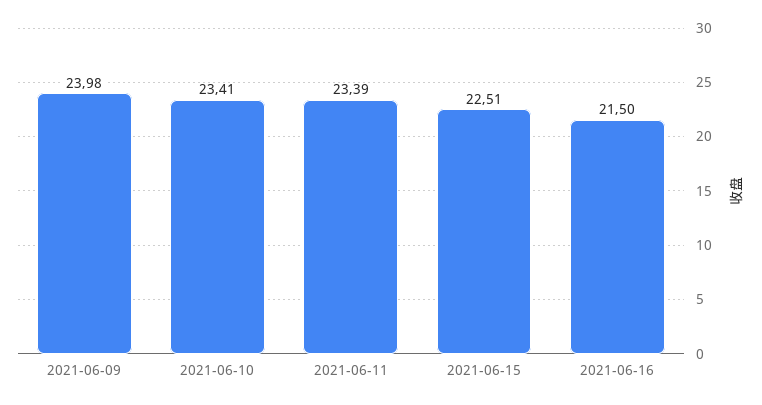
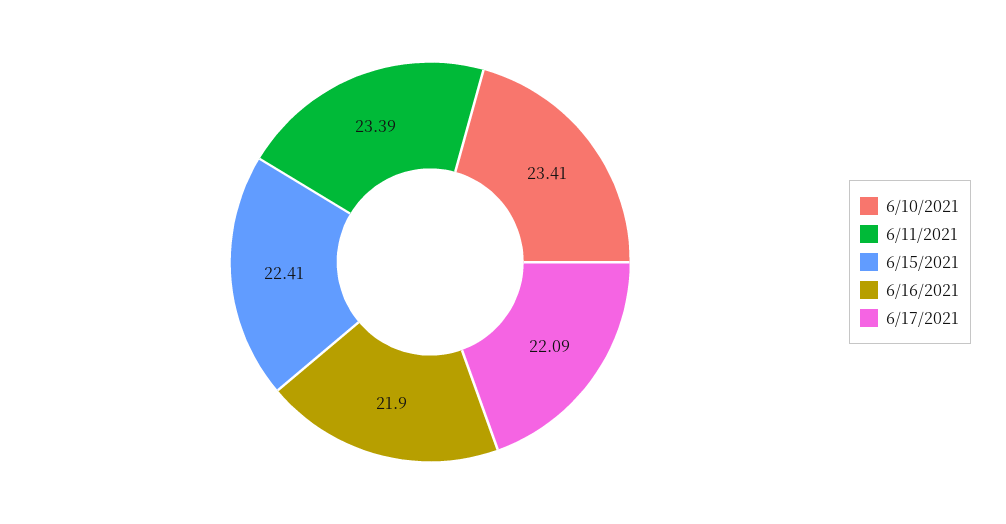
2021-06-09: 23.98 -> none
2021-06-15: 22.51 -> 22.41
2021-06-16: 21.5 -> 21.9
6/17/2021: none -> 22.09

